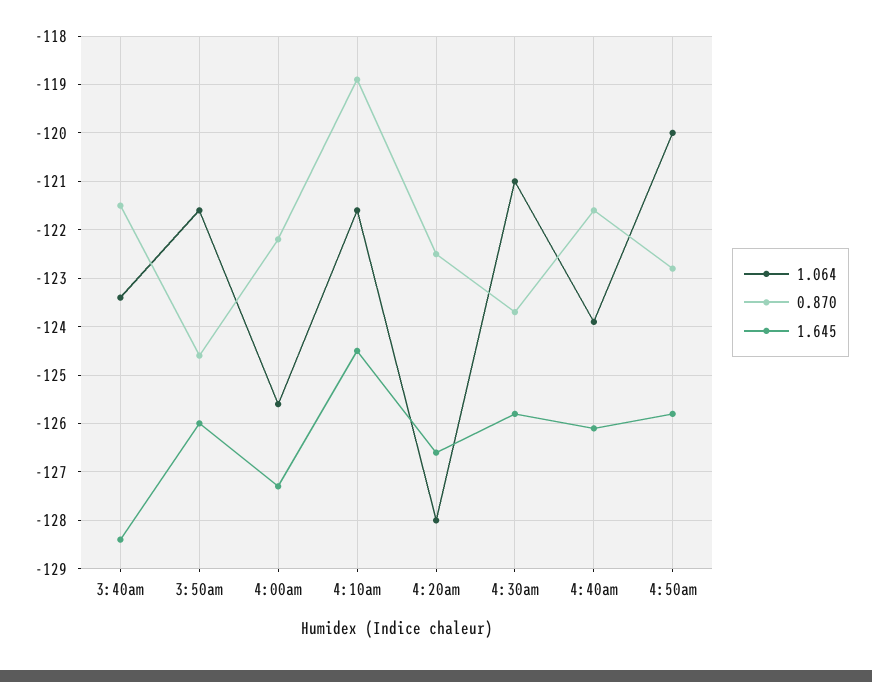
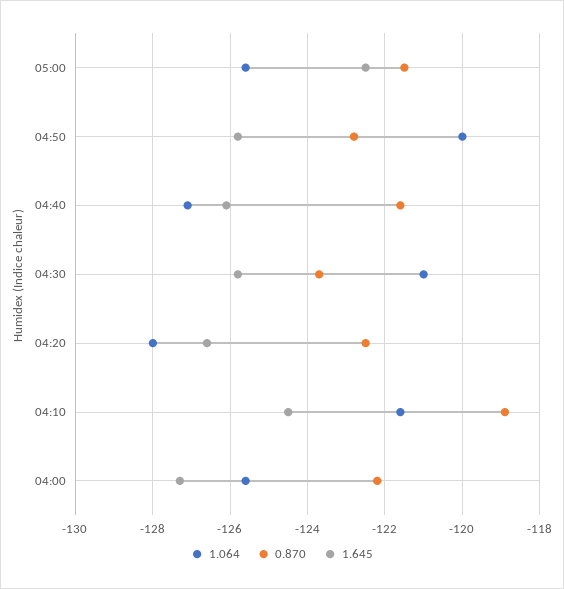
1.064, 3:40am: -123.5 -> none
0.870, 3:40am: -121.5 -> none
1.645, 3:40am: -128.5 -> none
1.064, 3:50am: -121.5 -> none
0.870, 3:50am: -124.5 -> none
1.645, 3:50am: -126 -> none
1.064, 4:40am: -124 -> -127
1.064, 05:00: none -> -125.5
0.870, 05:00: none -> -121.5
1.645, 05:00: none -> -122.5

